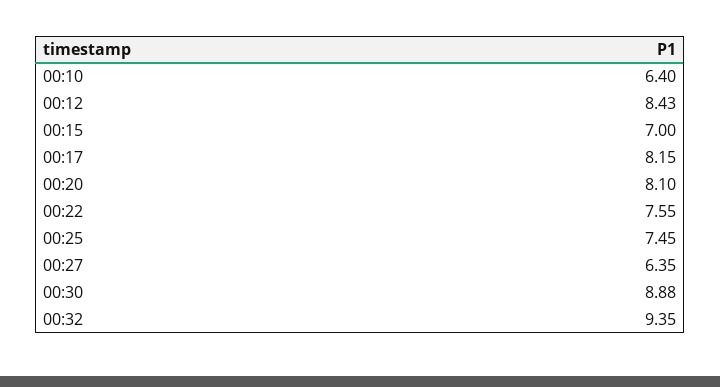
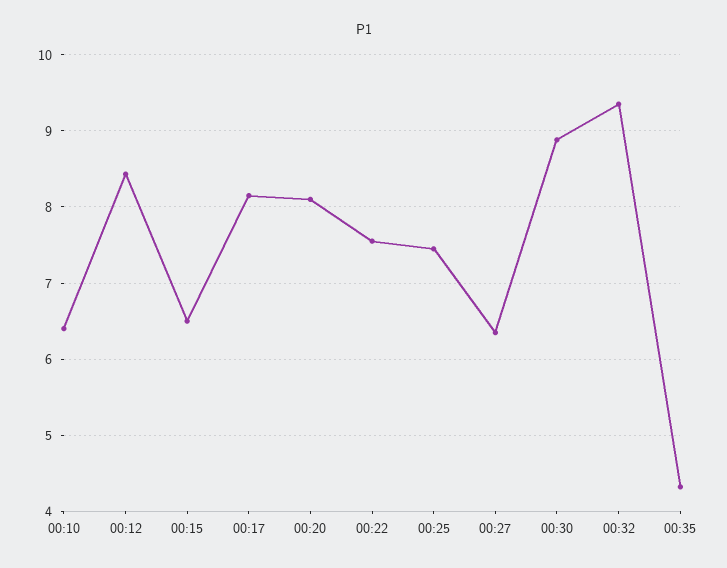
00:15: 7 -> 6.5
00:35: none -> 4.3

